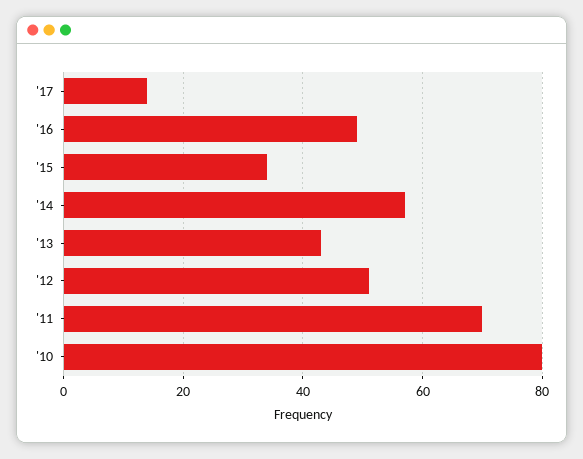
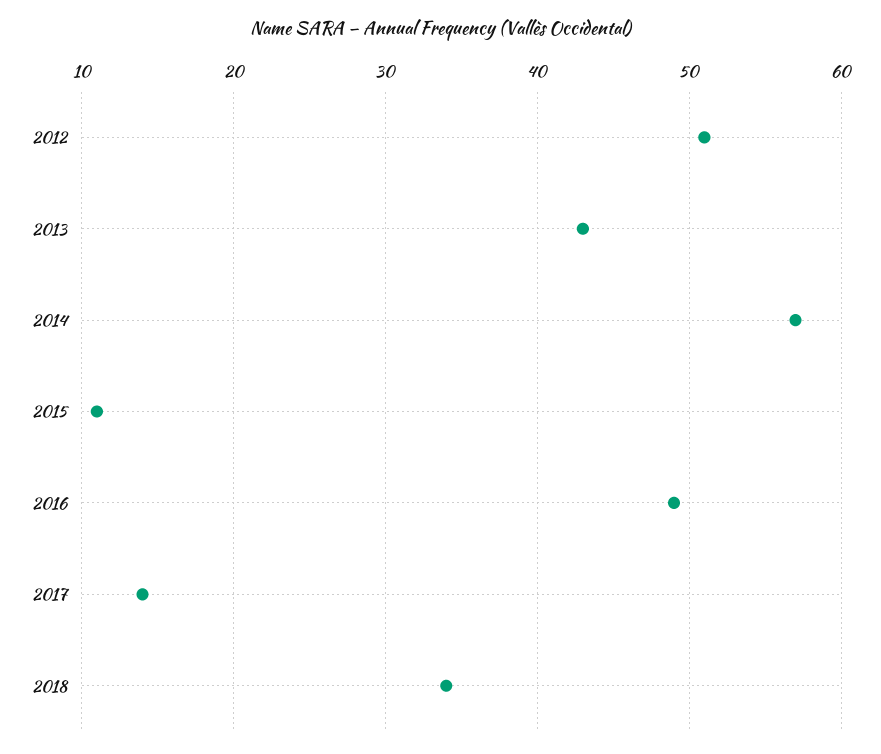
'15: 35 -> 11
'11: 70 -> none
'10: 80 -> none
2018: none -> 34

